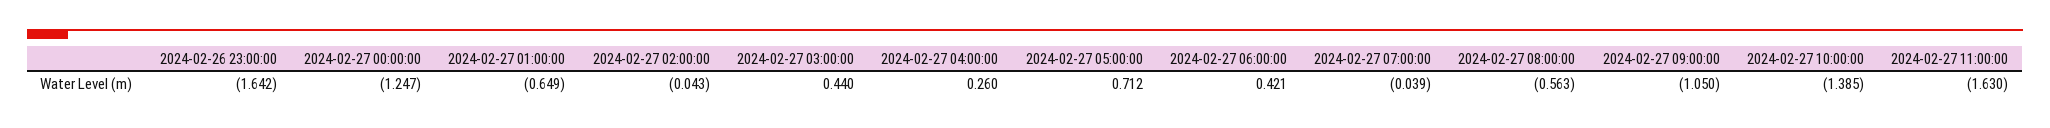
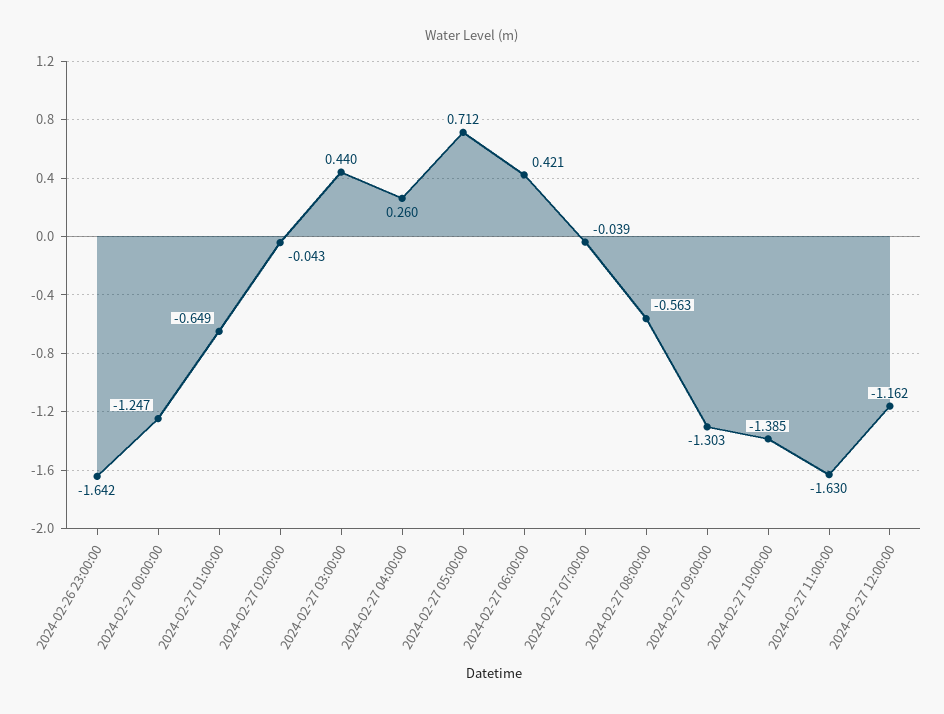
2024-02-27 09:00:00: -1.05 -> -1.303
2024-02-27 12:00:00: none -> -1.162

